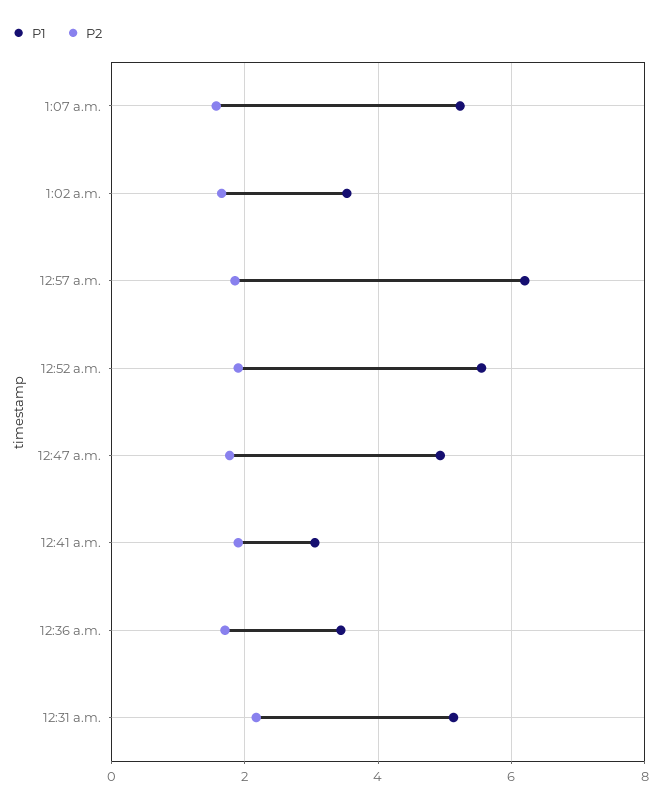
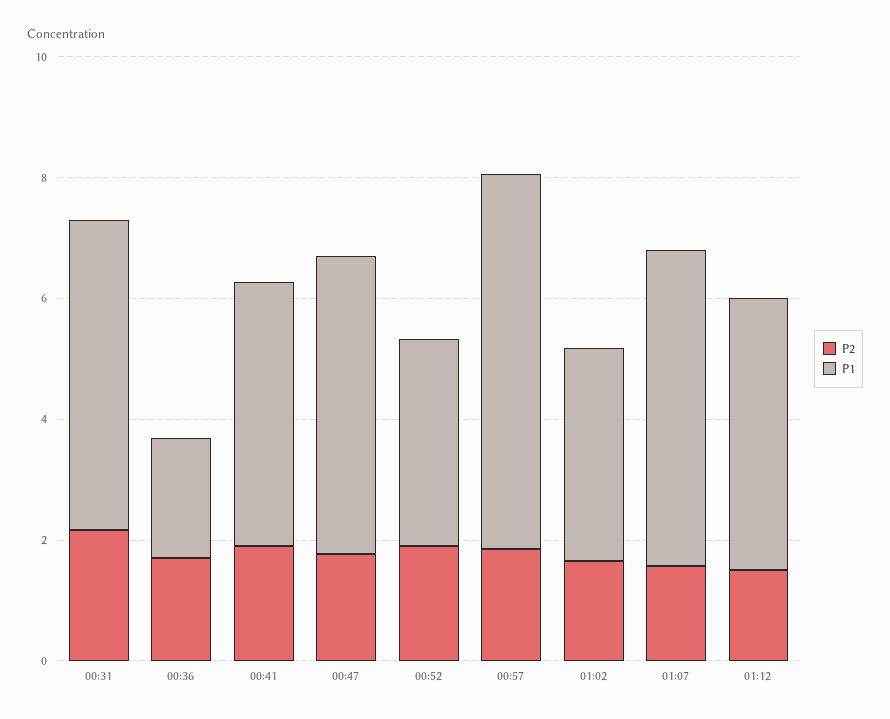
P1, 12:52 a.m.: 5.6 -> 3.5
P1, 12:41 a.m.: 3 -> 4.5
P1, 12:36 a.m.: 3.4 -> 2
P2, 01:12: none -> 1.5
P1, 01:12: none -> 4.5

